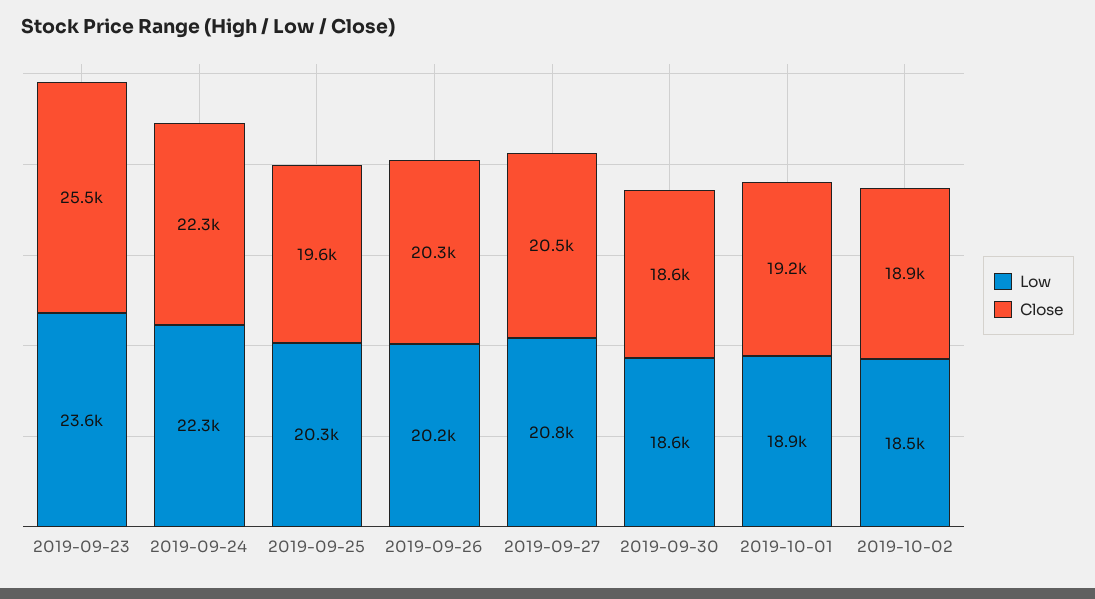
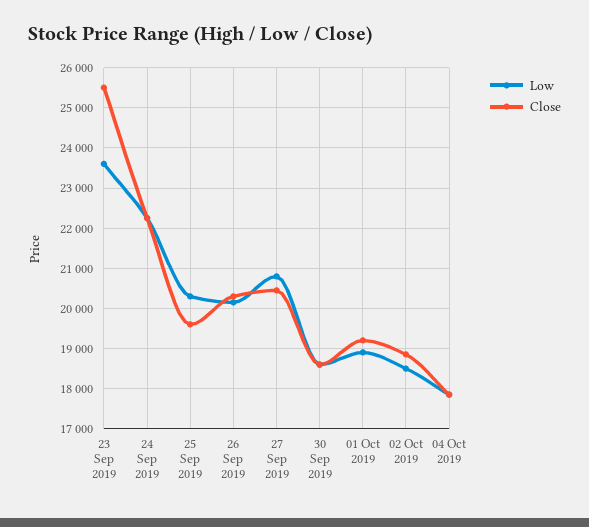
Low, 04 Oct 2019: none -> 17800
Close, 04 Oct 2019: none -> 17800

